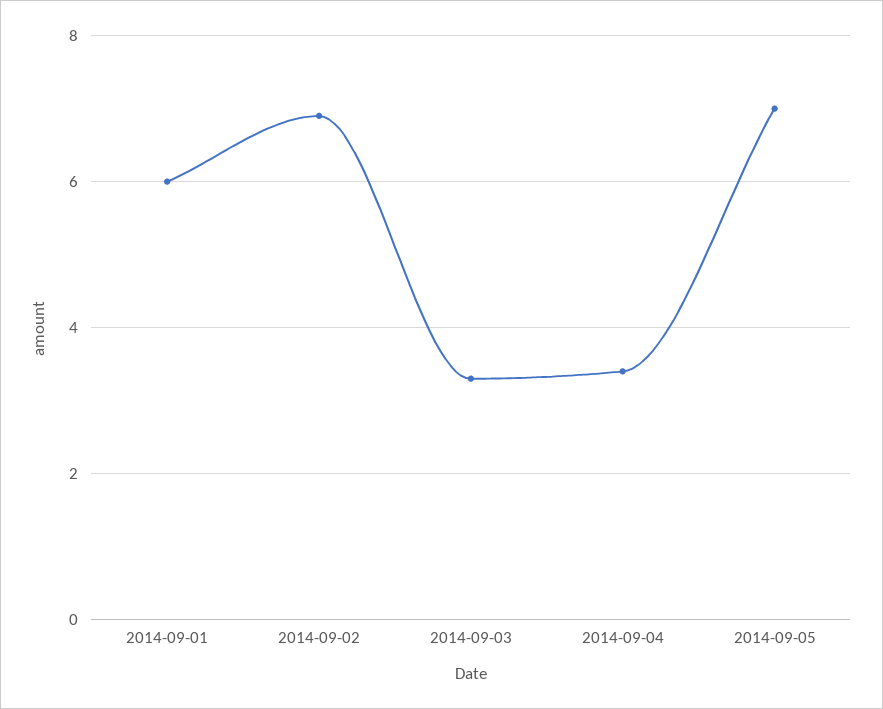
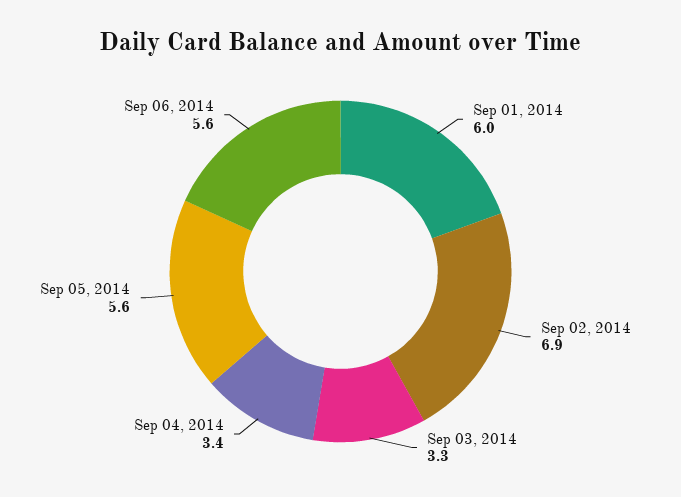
2014-09-05: 7 -> 5.6
Sep 06, 2014: none -> 5.6

